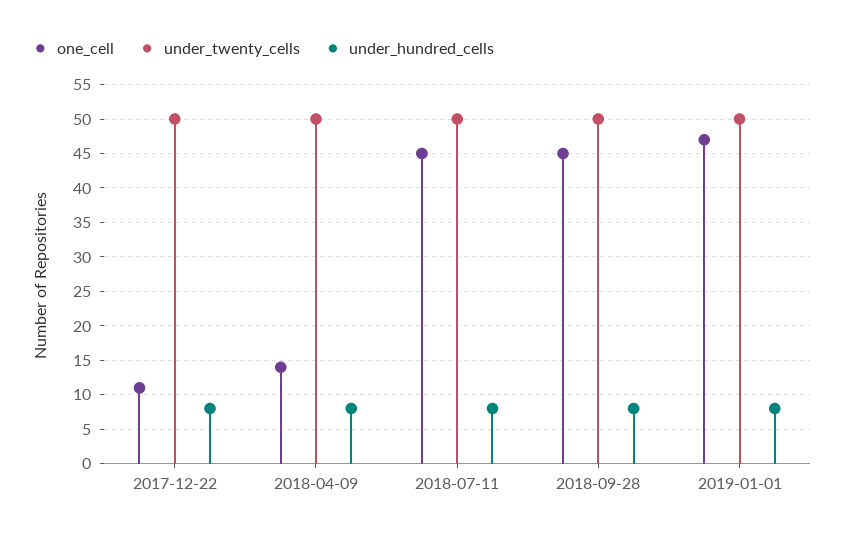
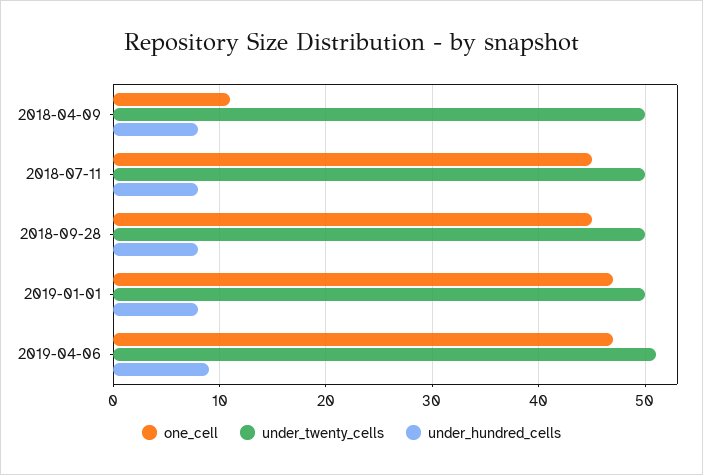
one_cell, 2017-12-22: 11 -> none
under_twenty_cells, 2017-12-22: 50 -> none
under_hundred_cells, 2017-12-22: 8 -> none
one_cell, 2018-04-09: 14 -> 11
one_cell, 2019-04-06: none -> 47
under_twenty_cells, 2019-04-06: none -> 51
under_hundred_cells, 2019-04-06: none -> 9

